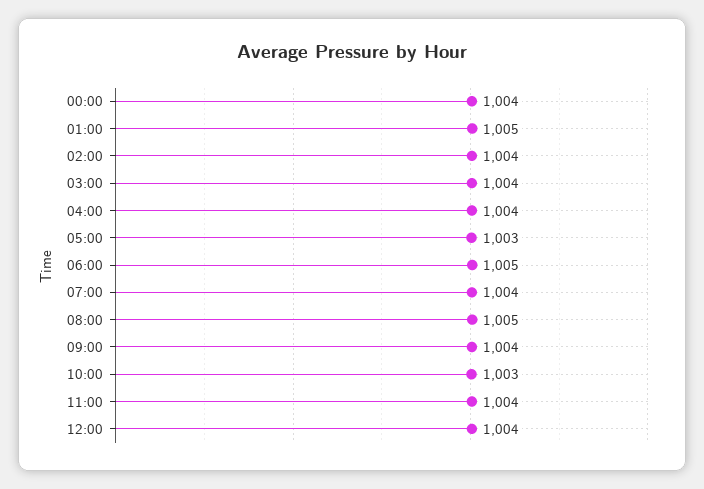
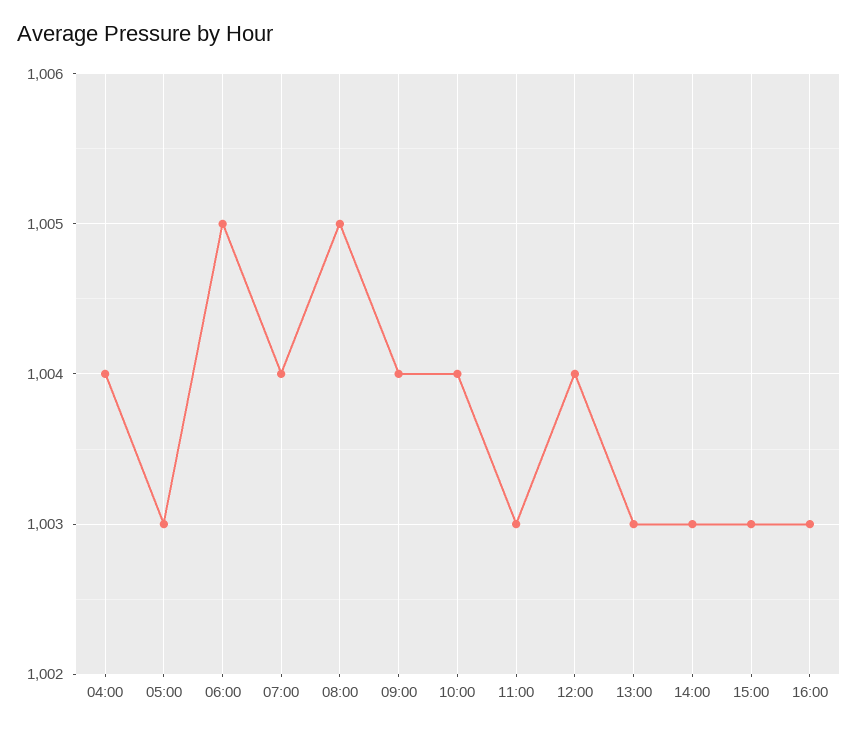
00:00: 1004 -> none
01:00: 1005 -> none
02:00: 1004 -> none
03:00: 1004 -> none
10:00: 1003 -> 1004
11:00: 1004 -> 1003
13:00: none -> 1003
14:00: none -> 1003
15:00: none -> 1003
16:00: none -> 1003

